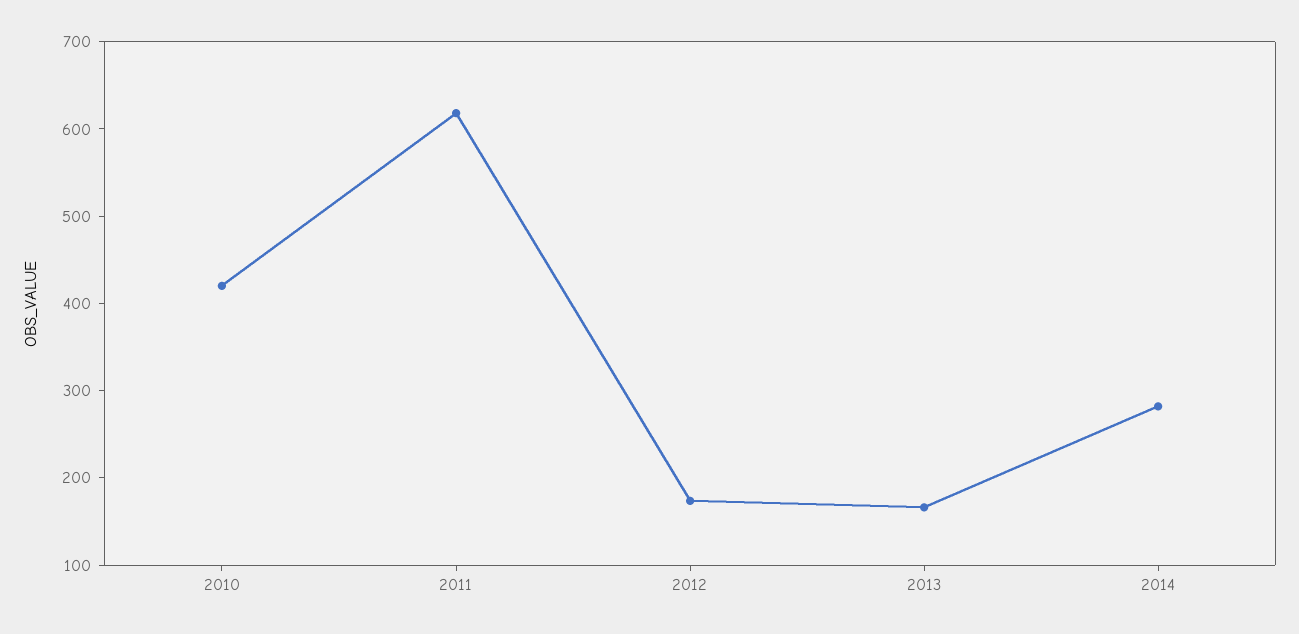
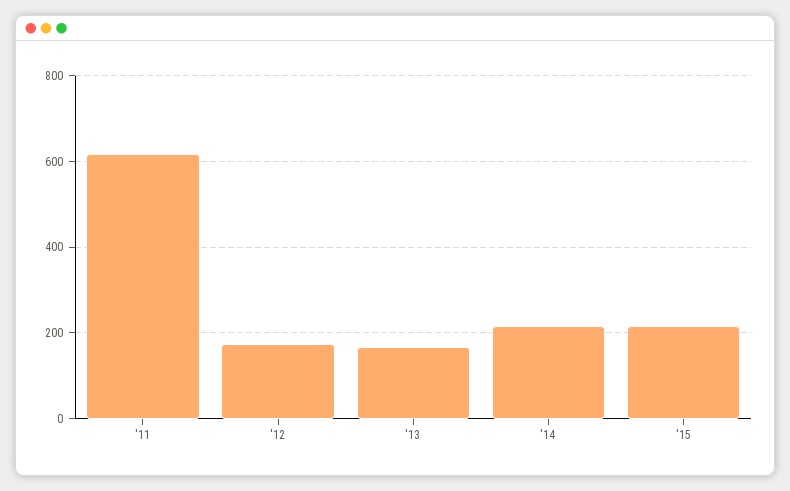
2010: 420 -> none
2014: 280 -> 220
'15: none -> 220

